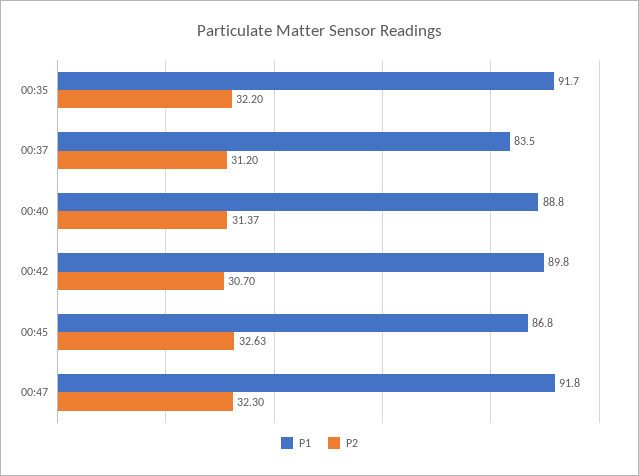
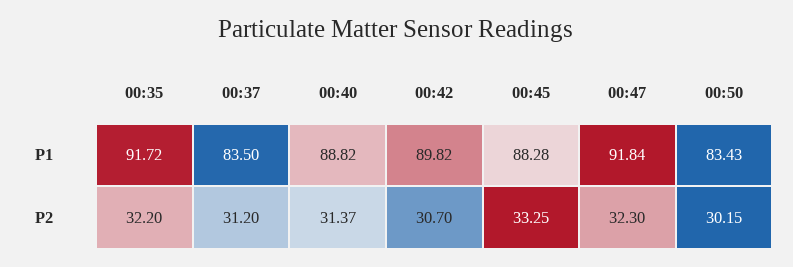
P1, 00:45: 86.8 -> 88.28
P2, 00:45: 32.63 -> 33.25
P1, 00:50: none -> 83.43
P2, 00:50: none -> 30.15

